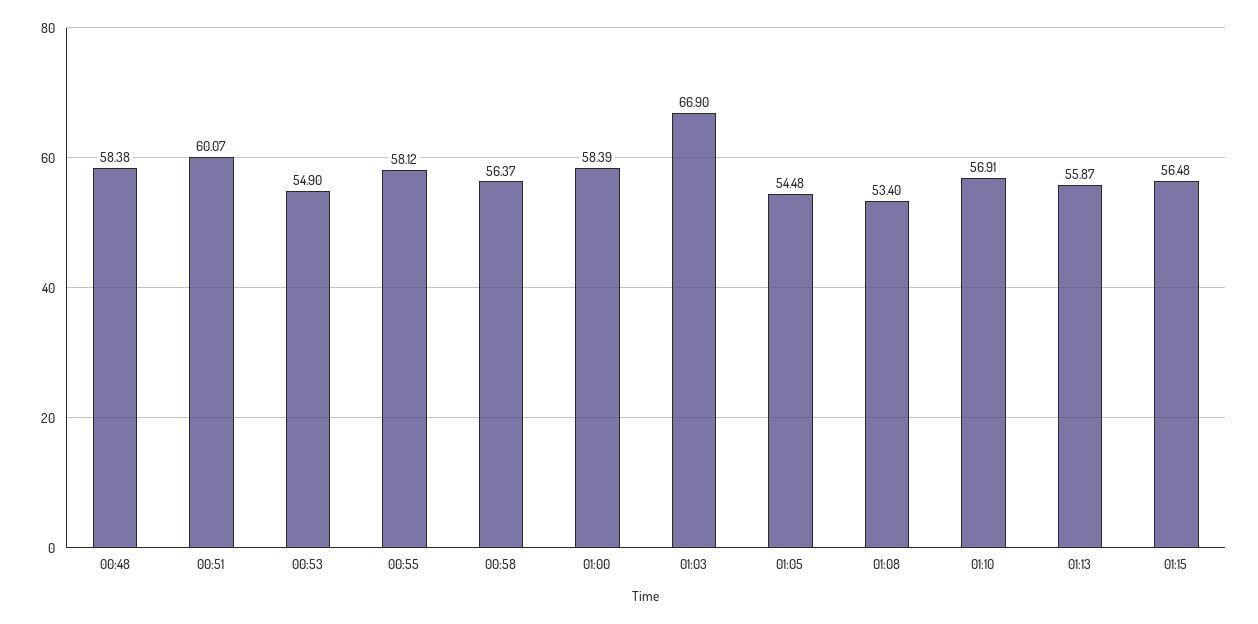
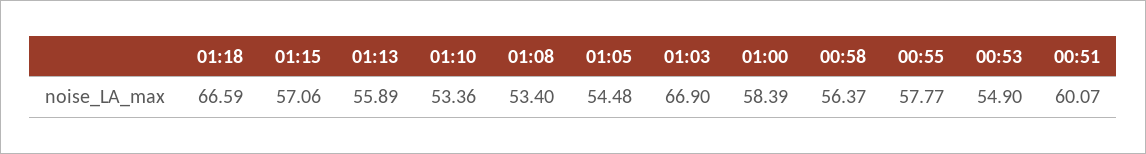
00:48: 58.38 -> none
00:55: 58.12 -> 57.77
01:10: 56.91 -> 53.36
01:13: 55.87 -> 55.89
01:15: 56.48 -> 57.06
01:18: none -> 66.59

